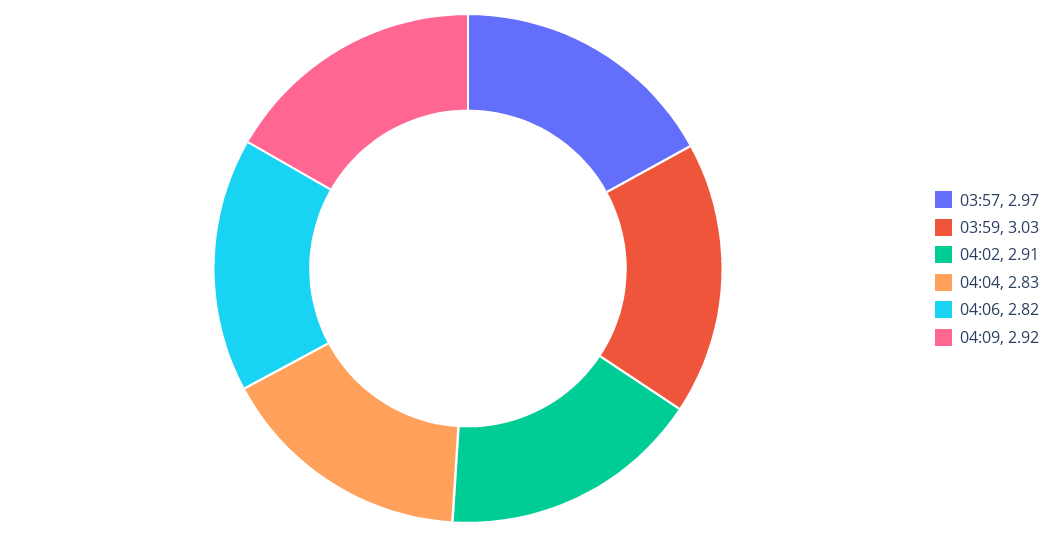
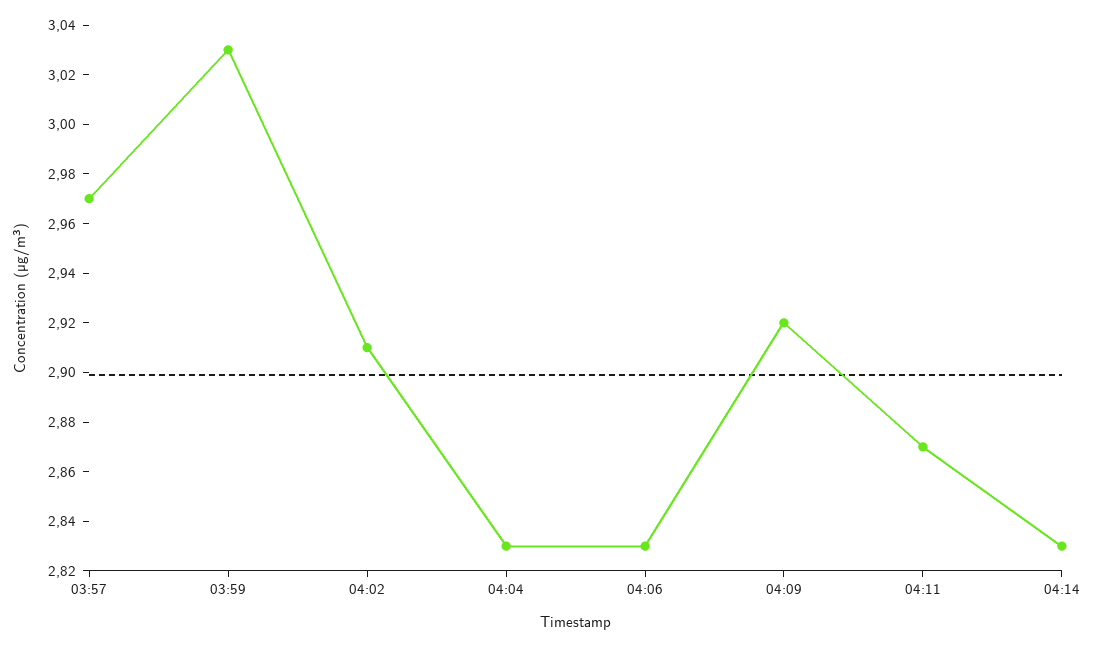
04:06: 2.82 -> 2.83
04:11: none -> 2.87
04:14: none -> 2.83

